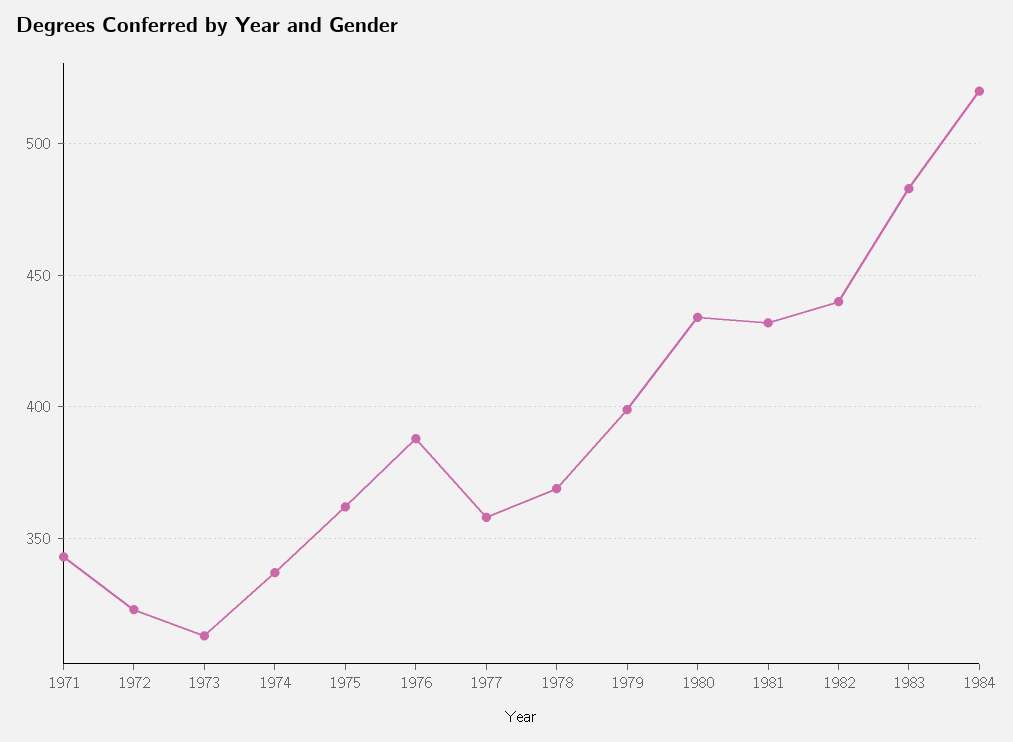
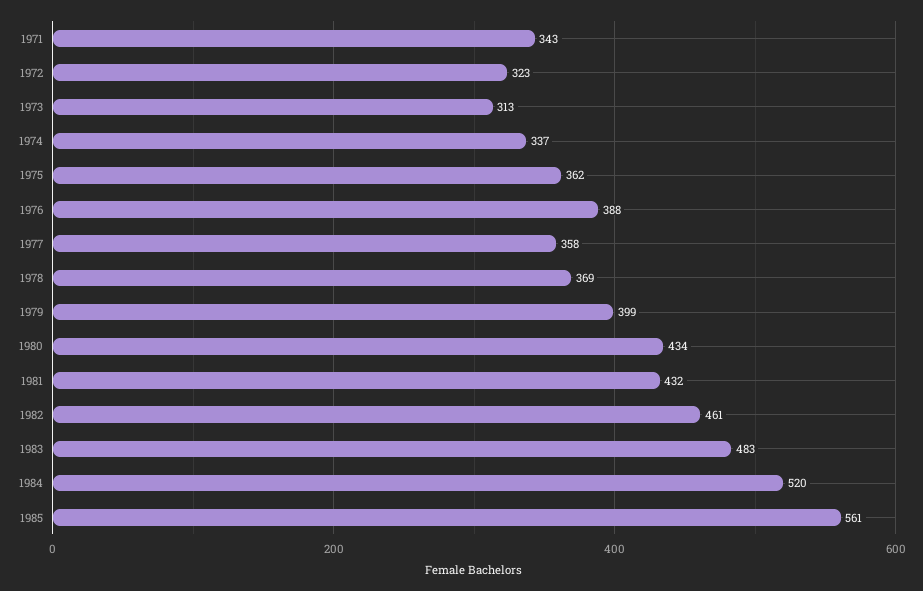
1982: 440 -> 461
1985: none -> 561

